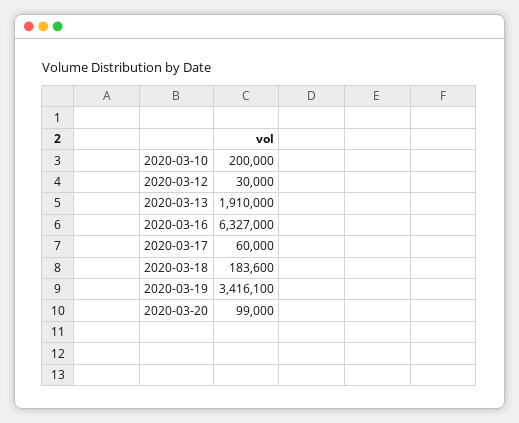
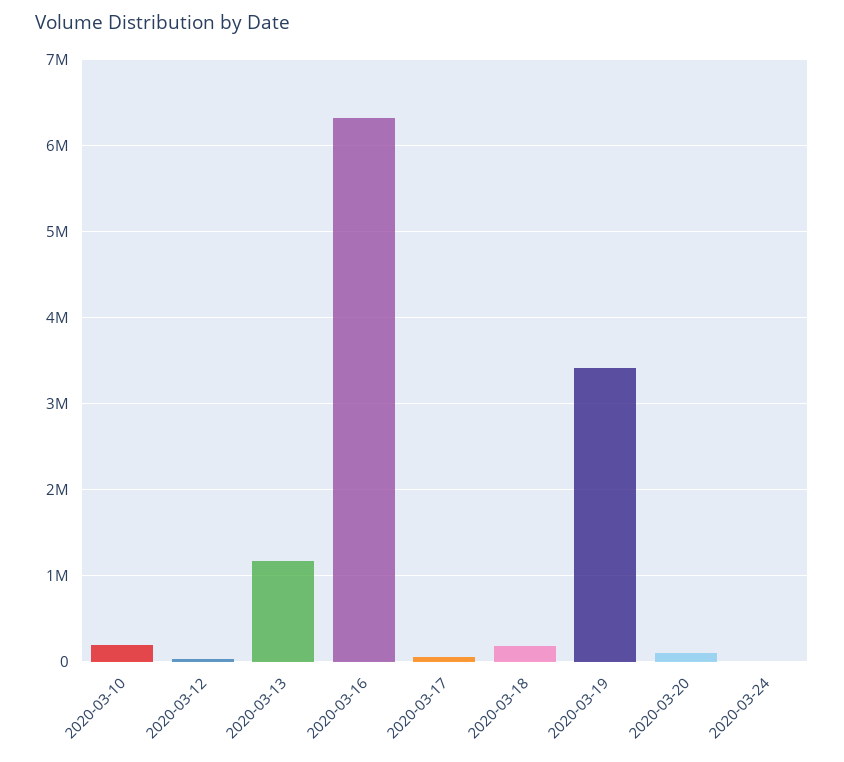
2020-03-13: 1910000 -> 1200000
2020-03-24: none -> 0

